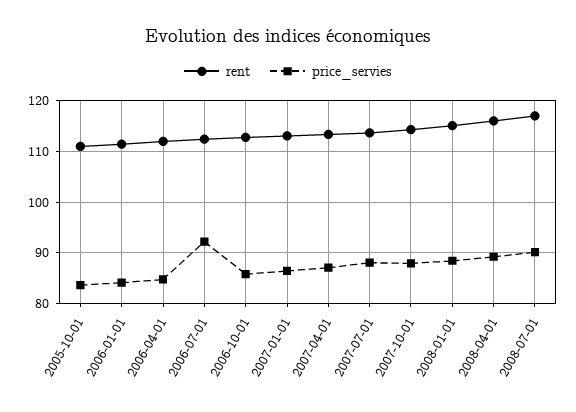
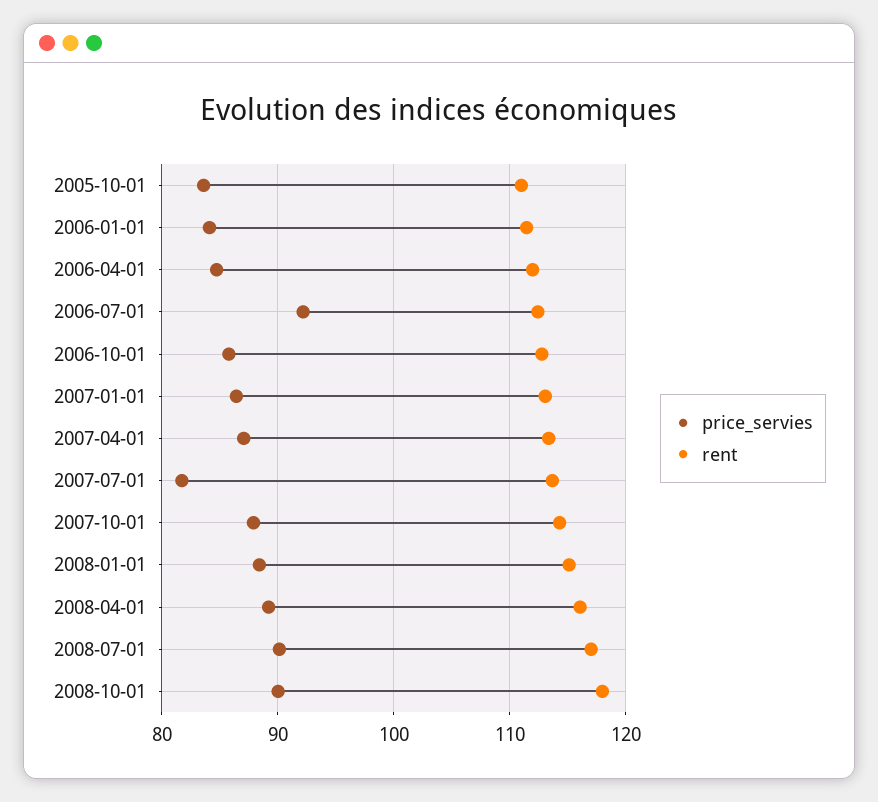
price_servies, 2007-07-01: 88 -> 82
price_servies, 2008-10-01: none -> 90
rent, 2008-10-01: none -> 118

